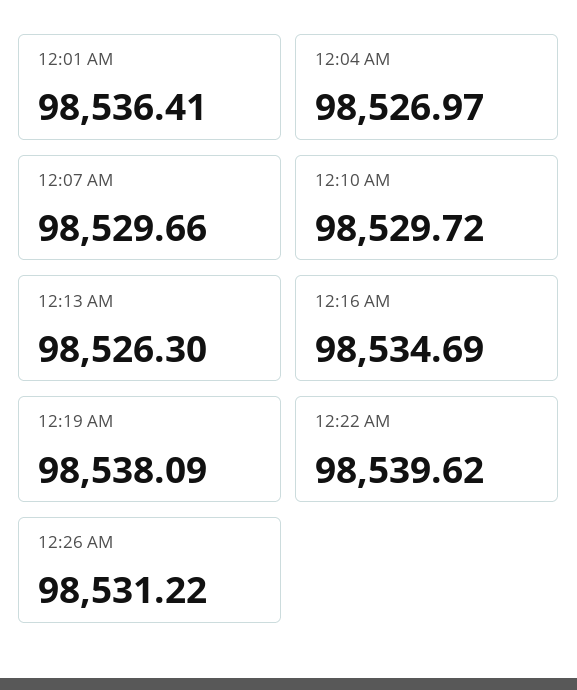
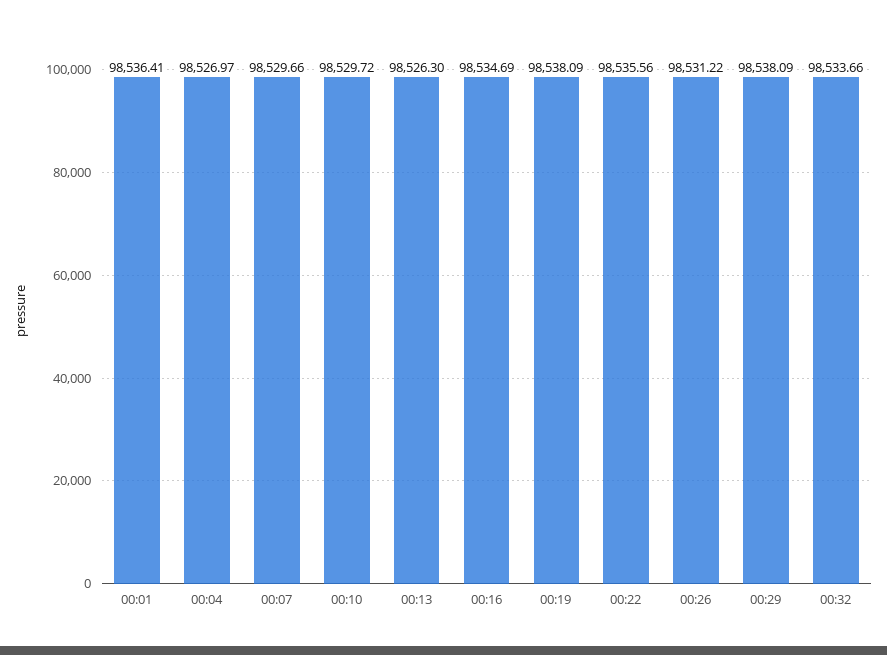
12:22 AM: 98539.62 -> 98535.56
00:29: none -> 98538.09
00:32: none -> 98533.66

